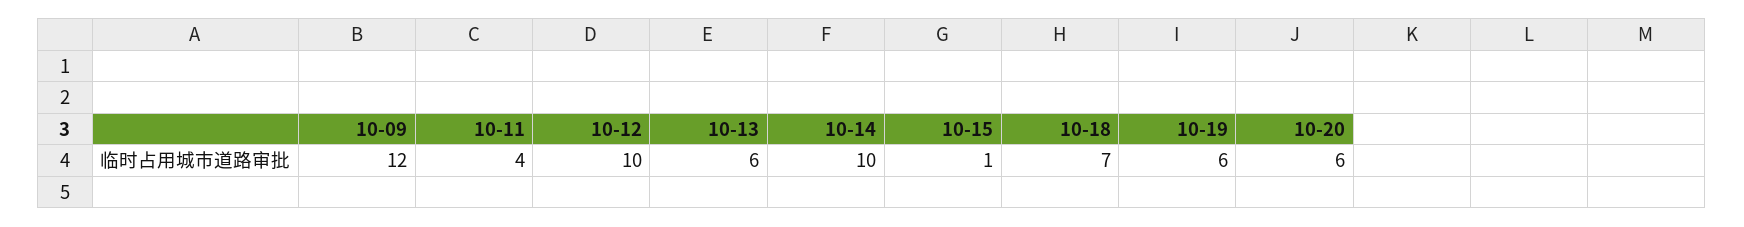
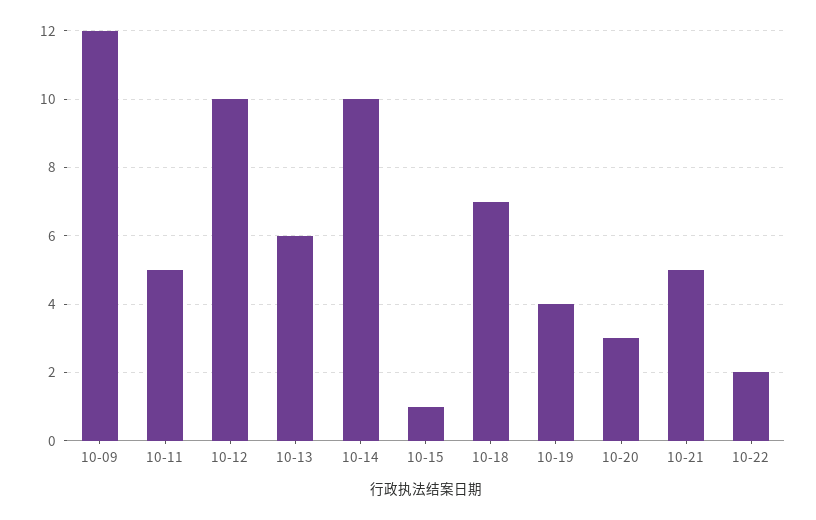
10-11: 4 -> 5
10-19: 6 -> 4
10-20: 6 -> 3
10-21: none -> 5
10-22: none -> 2

